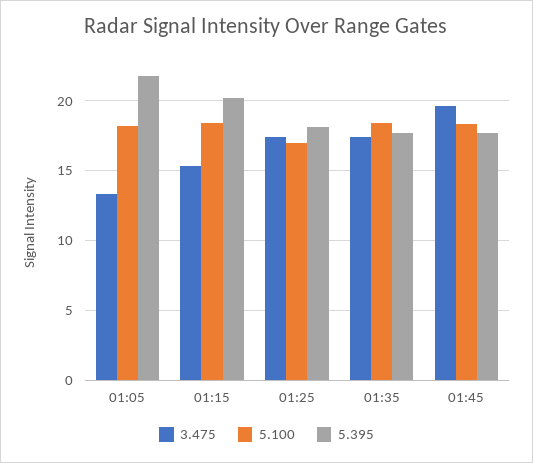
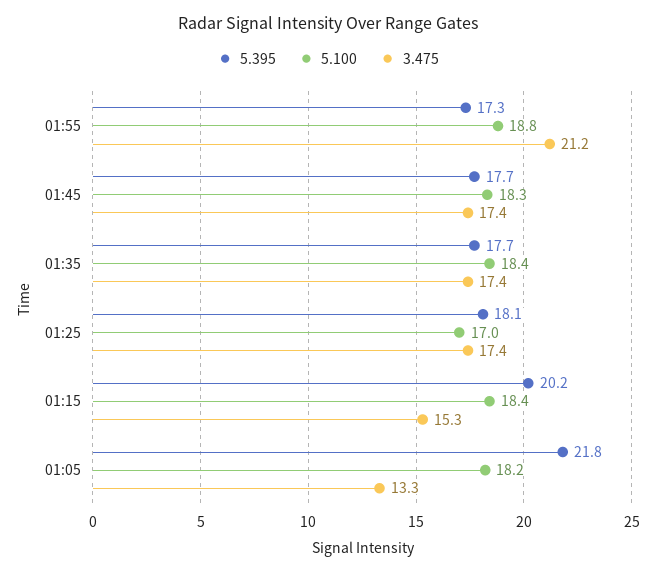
3.475, 01:45: 19.5 -> 17.4
5.395, 01:55: none -> 17.3
5.100, 01:55: none -> 18.8
3.475, 01:55: none -> 21.2

